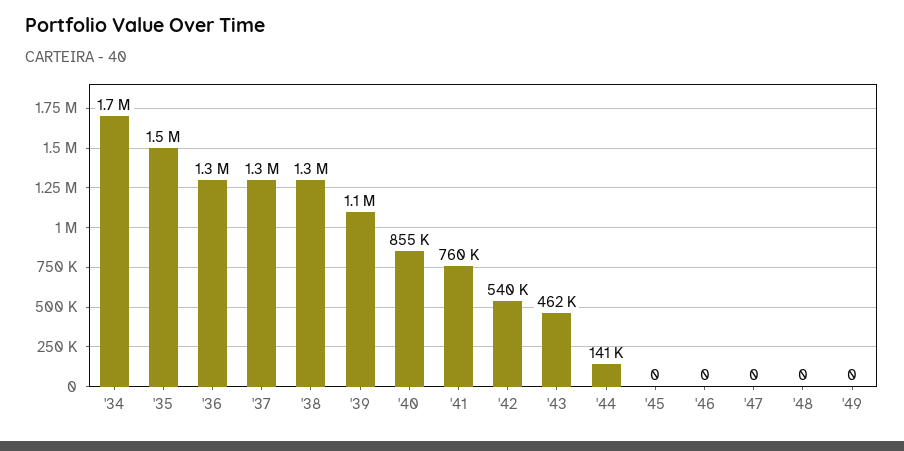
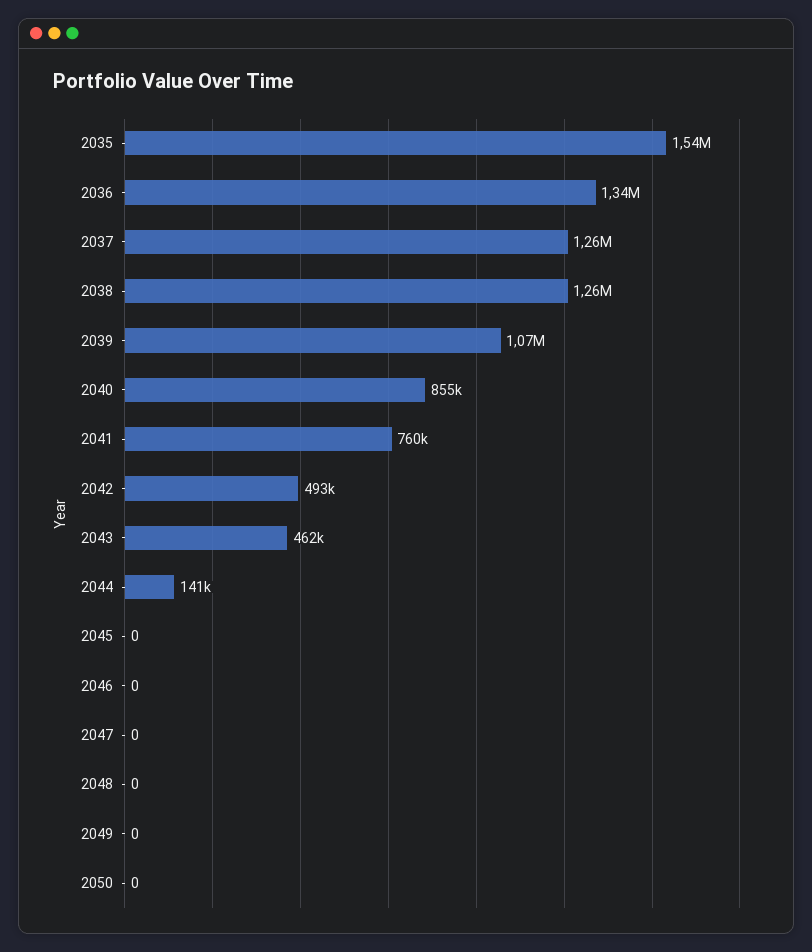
'34: 1700000 -> none
'42: 540000 -> 493000
2050: none -> 0

